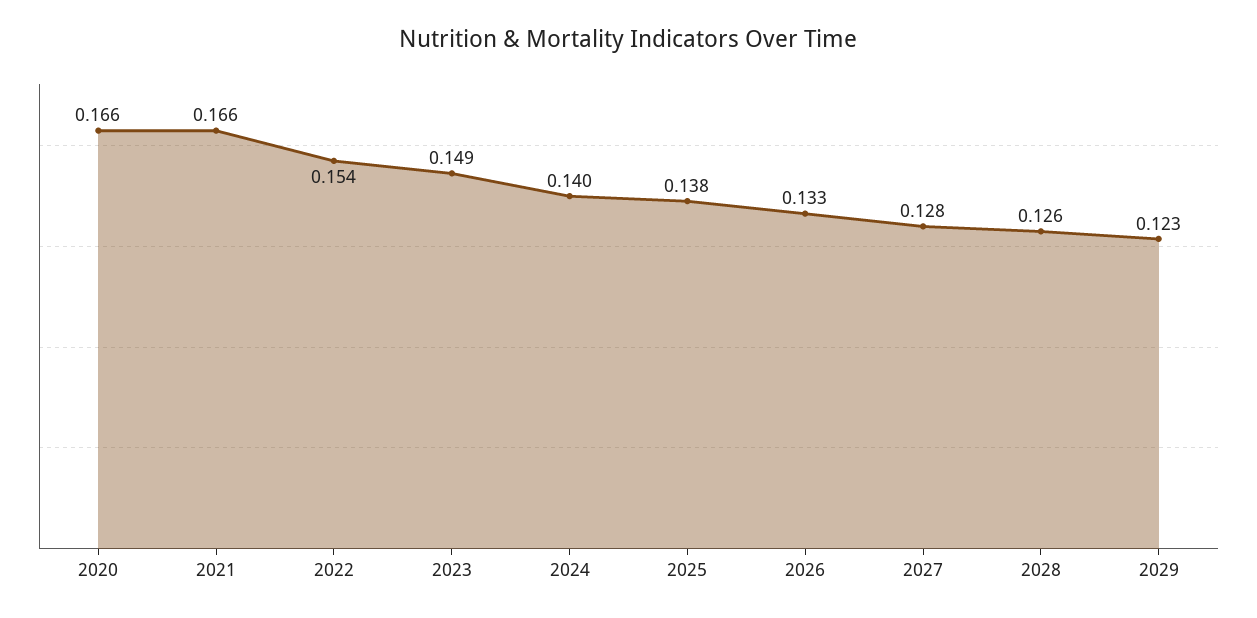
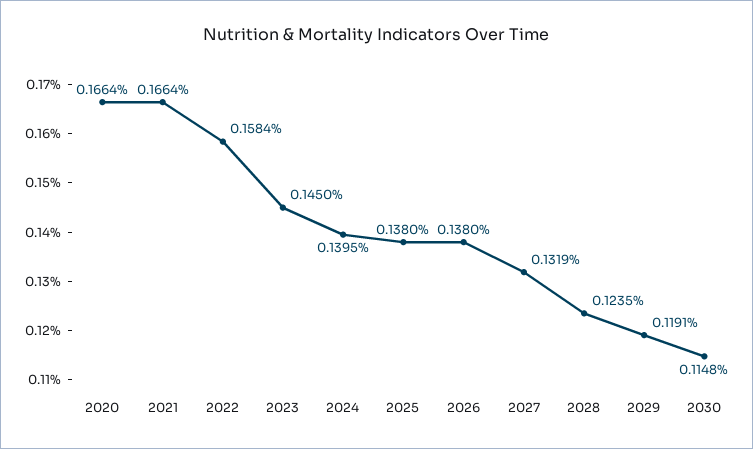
2022: 0.154 -> 0.1584
2023: 0.149 -> 0.145
2026: 0.133 -> 0.138
2027: 0.128 -> 0.1319
2028: 0.126 -> 0.1235
2029: 0.123 -> 0.1191
2030: none -> 0.1148

